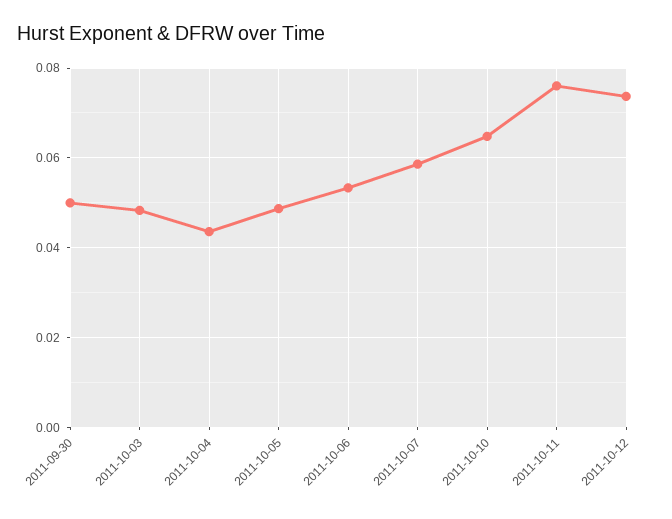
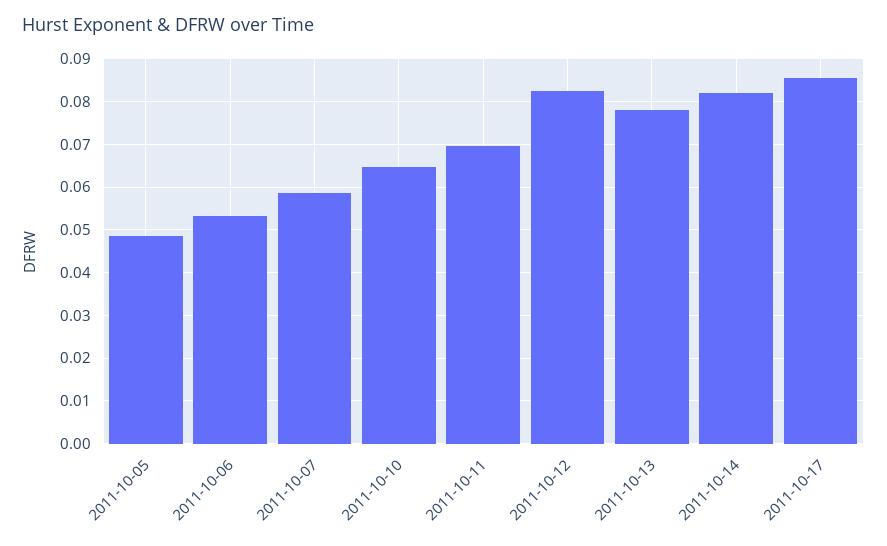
2011-09-30: 0.05 -> none
2011-10-03: 0.048 -> none
2011-10-04: 0.044 -> none
2011-10-11: 0.076 -> 0.07
2011-10-12: 0.074 -> 0.082
2011-10-13: none -> 0.078
2011-10-14: none -> 0.082
2011-10-17: none -> 0.086

